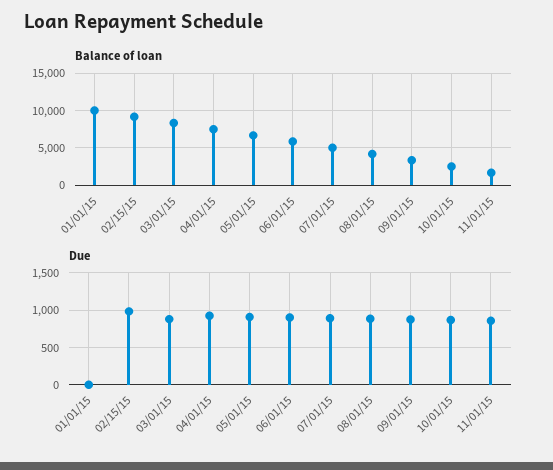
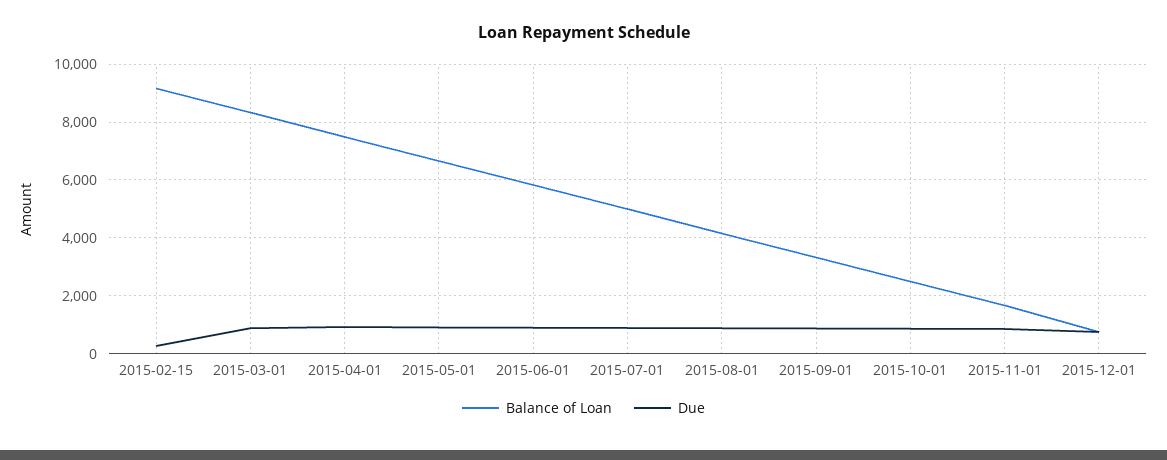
Balance of loan, 01/01/15: 10000 -> none
Due, 01/01/15: 0 -> none
Due, 02/15/15: 1000 -> 250
Balance of loan, 2015-12-01: none -> 750
Due, 2015-12-01: none -> 750

